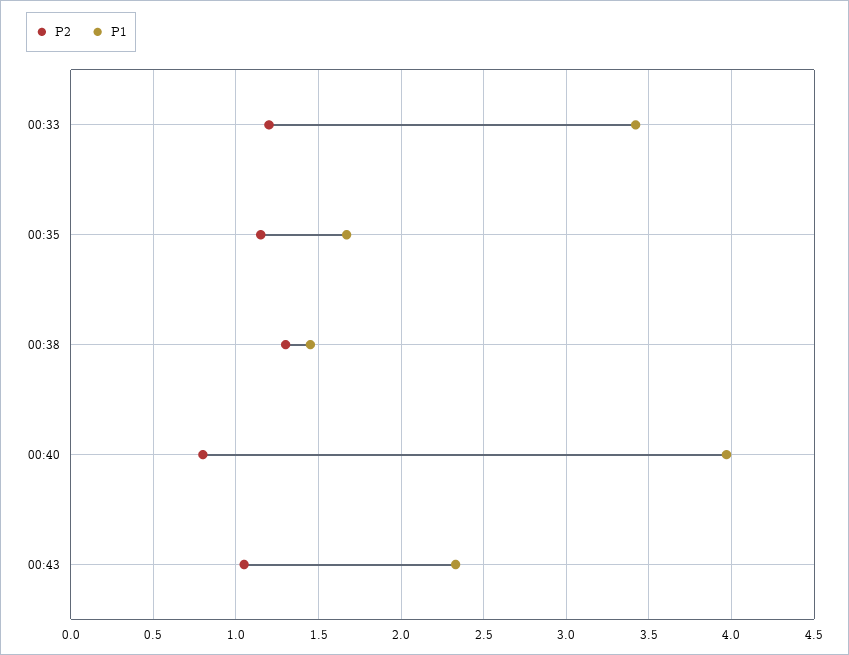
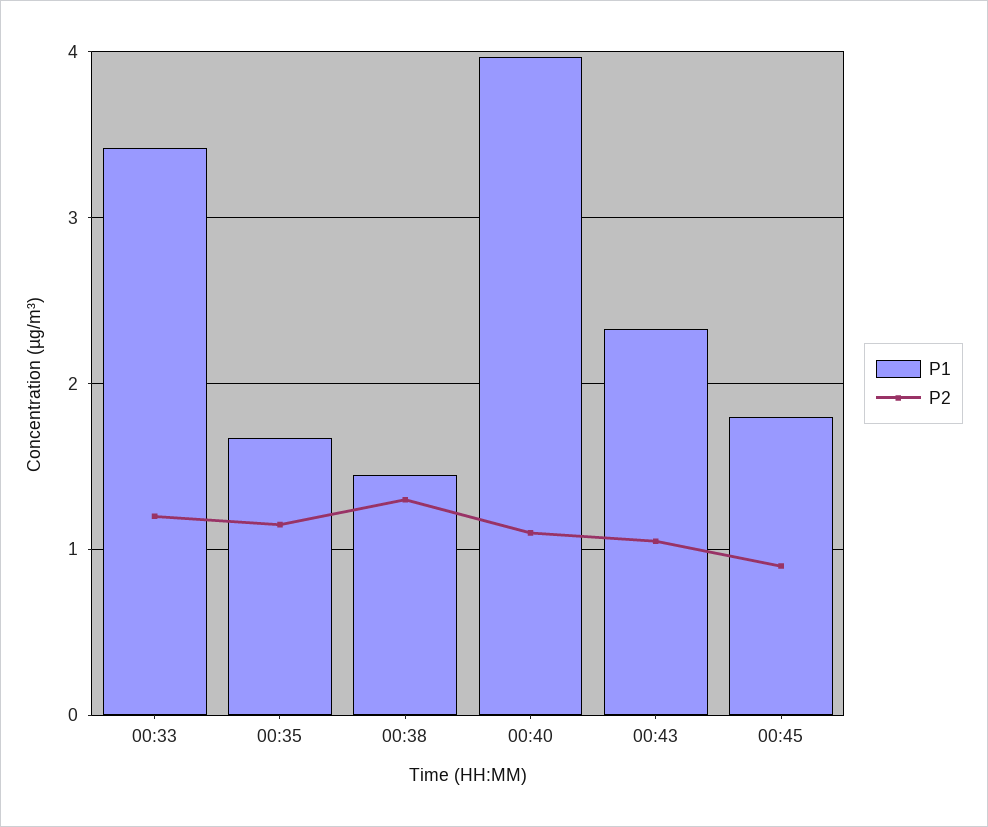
P2, 00:40: 0.8 -> 1.1
P1, 00:45: none -> 1.8
P2, 00:45: none -> 0.9

